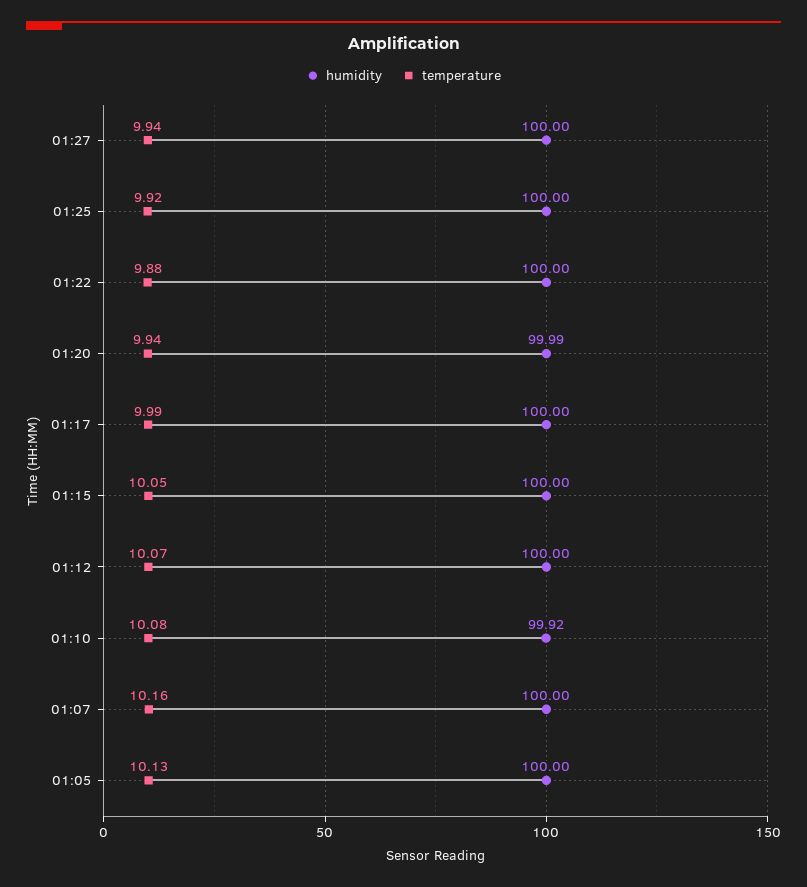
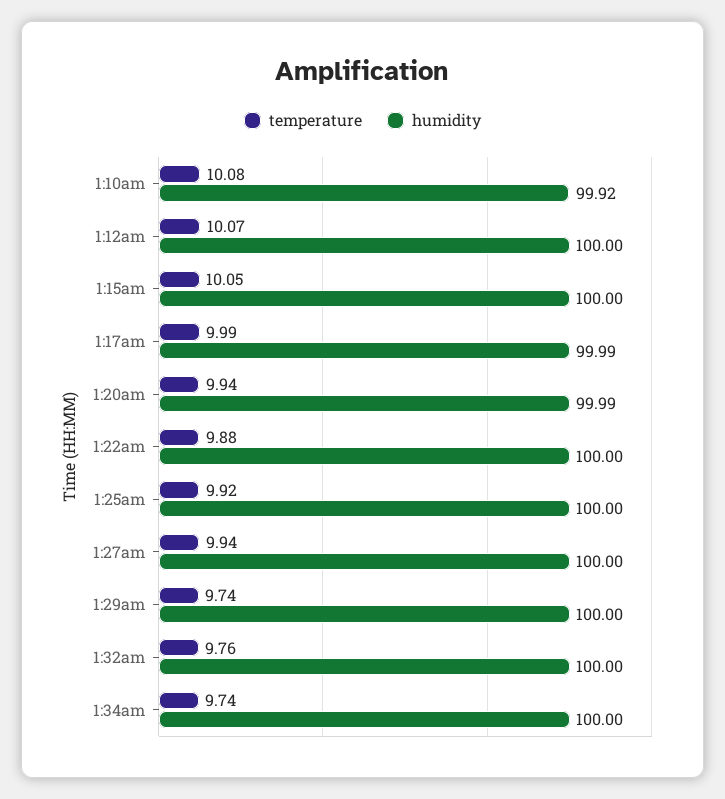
humidity, 01:17: 100 -> 99.99
humidity, 01:07: 100 -> none
temperature, 01:07: 10.16 -> none
humidity, 01:05: 100 -> none
temperature, 01:05: 10.13 -> none
temperature, 1:29am: none -> 9.74
humidity, 1:29am: none -> 100
temperature, 1:32am: none -> 9.76
humidity, 1:32am: none -> 100
temperature, 1:34am: none -> 9.74
humidity, 1:34am: none -> 100

